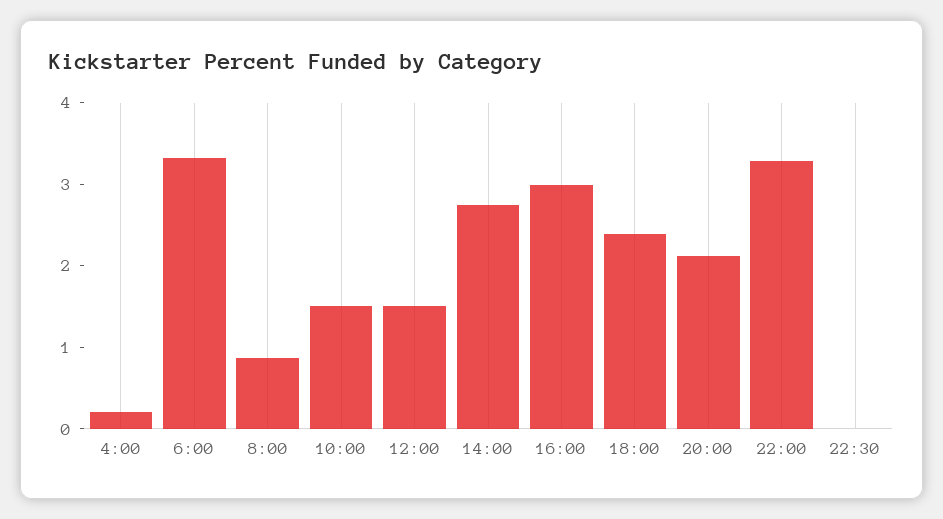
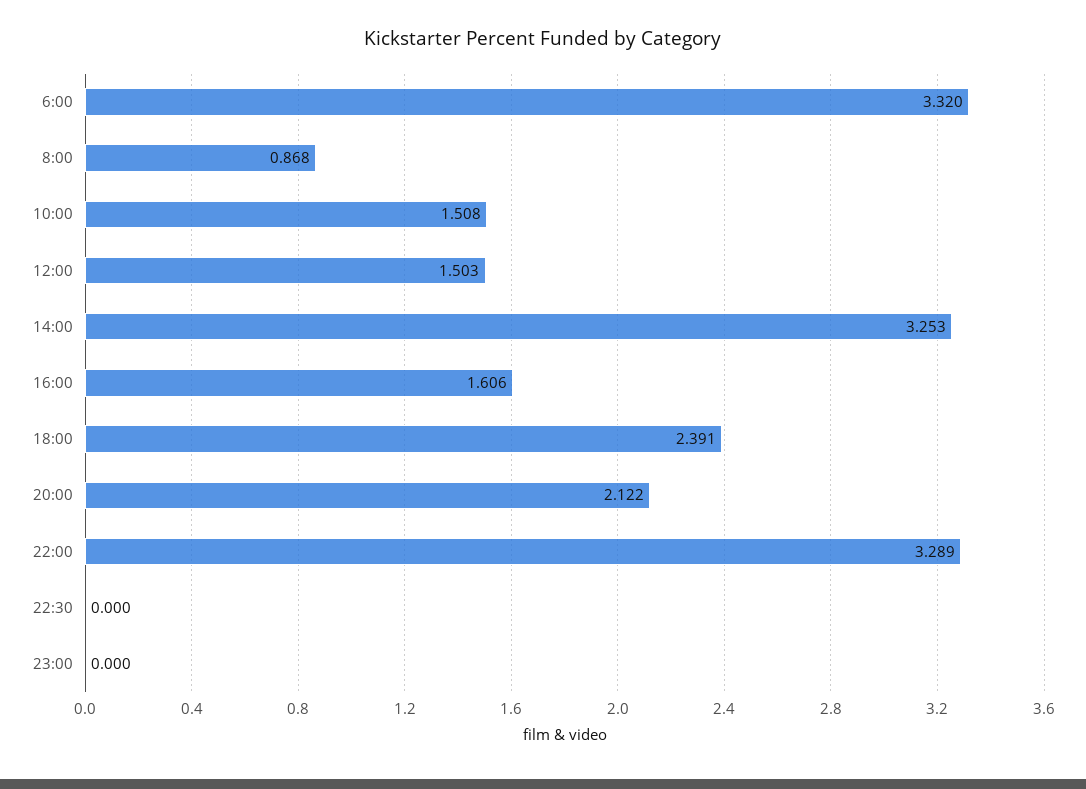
4:00: 0.2 -> none
14:00: 2.8 -> 3.253
16:00: 3 -> 1.606
23:00: none -> 0

